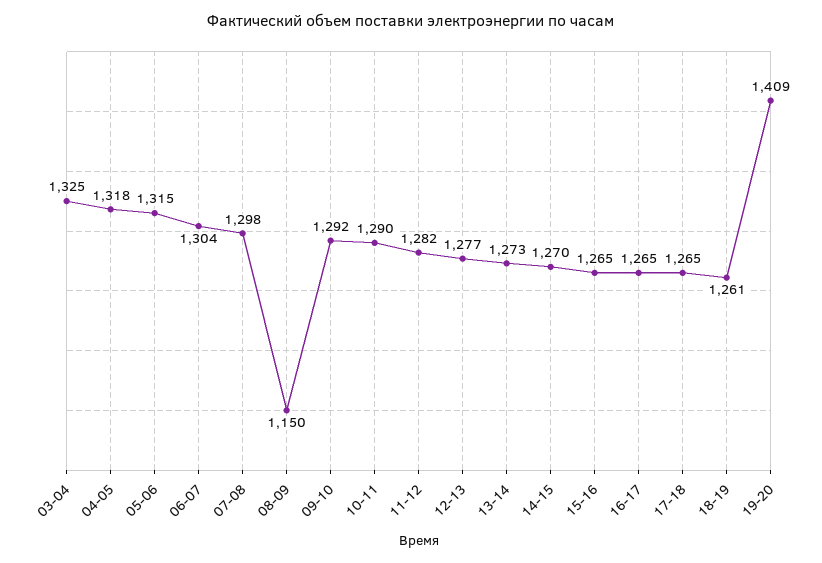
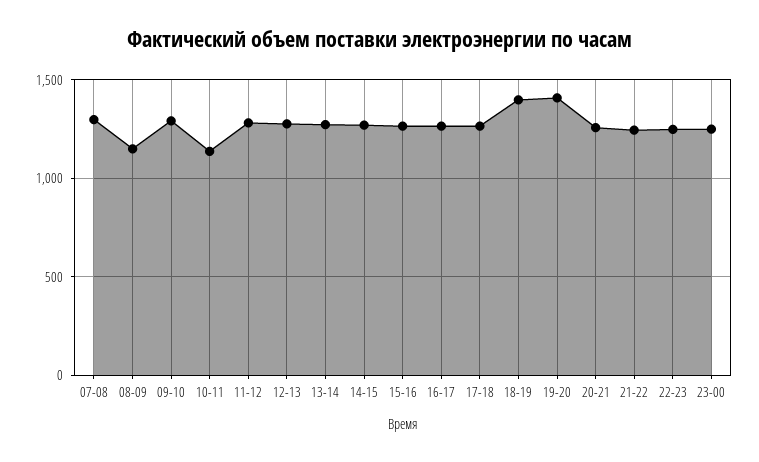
03-04: 1325 -> none
04-05: 1318 -> none
05-06: 1315 -> none
06-07: 1304 -> none
10-11: 1290 -> 1150
18-19: 1261 -> 1400
20-21: none -> 1250
21-22: none -> 1250
22-23: none -> 1250
23-00: none -> 1250

